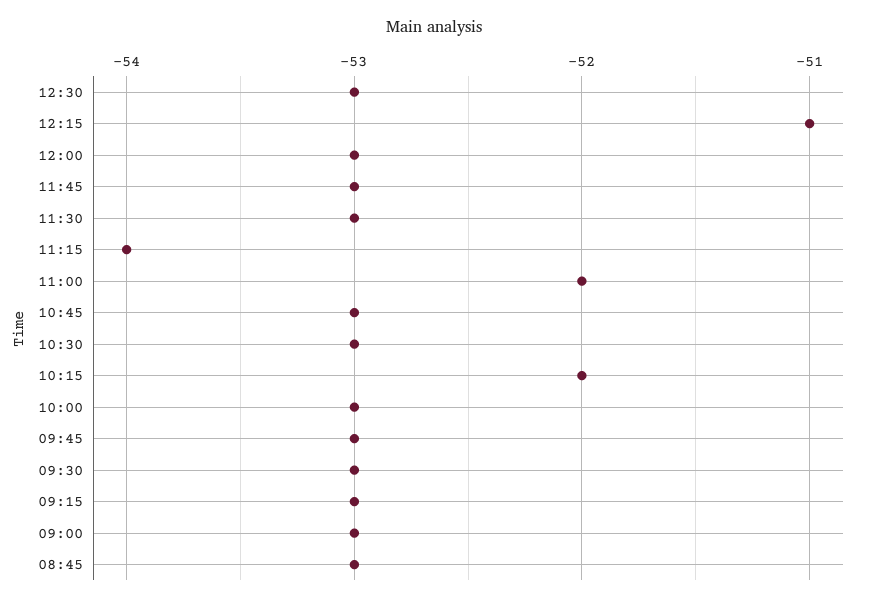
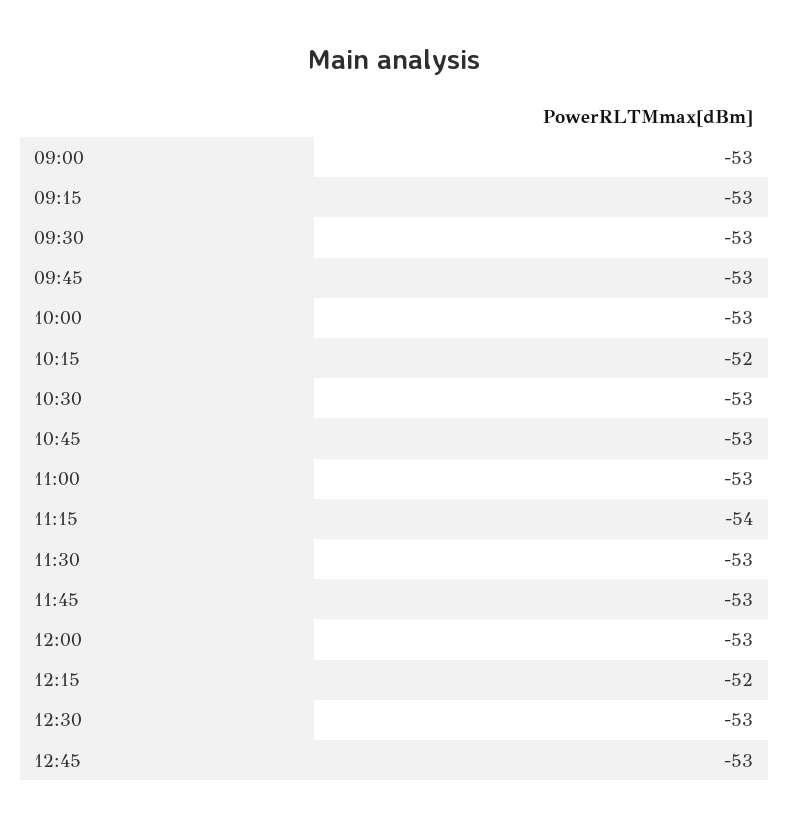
12:15: -51 -> -52
11:00: -52 -> -53
08:45: -53 -> none
12:45: none -> -53

